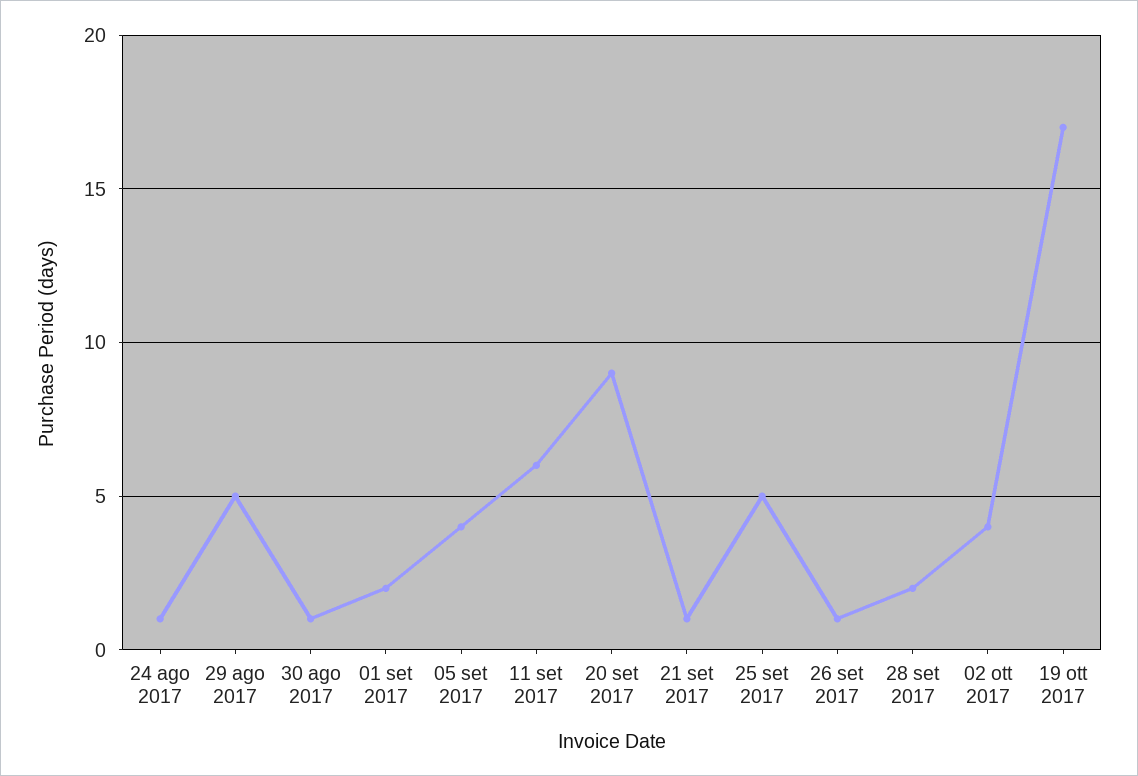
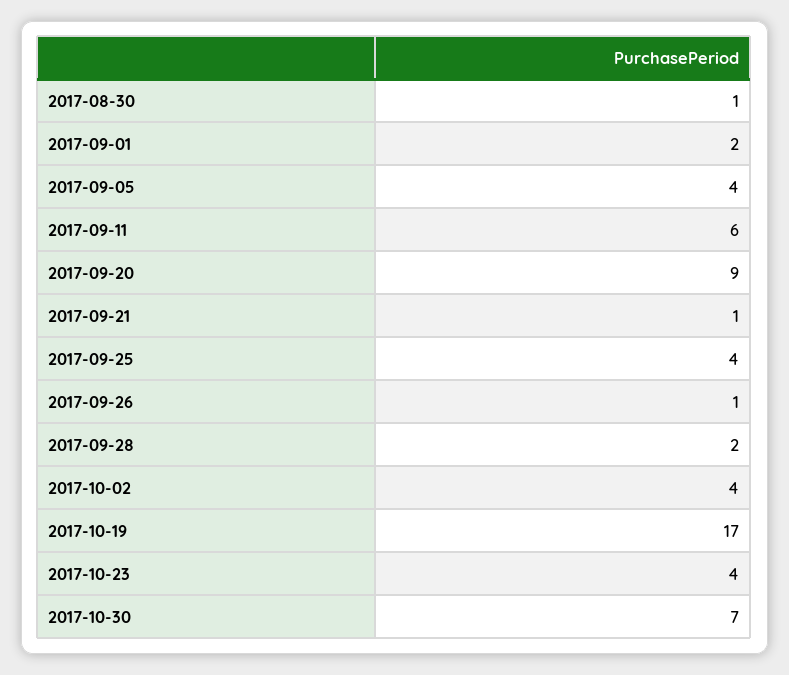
24 ago 2017: 1 -> none
29 ago 2017: 5 -> none
25 set 2017: 5 -> 4
2017-10-23: none -> 4
2017-10-30: none -> 7

